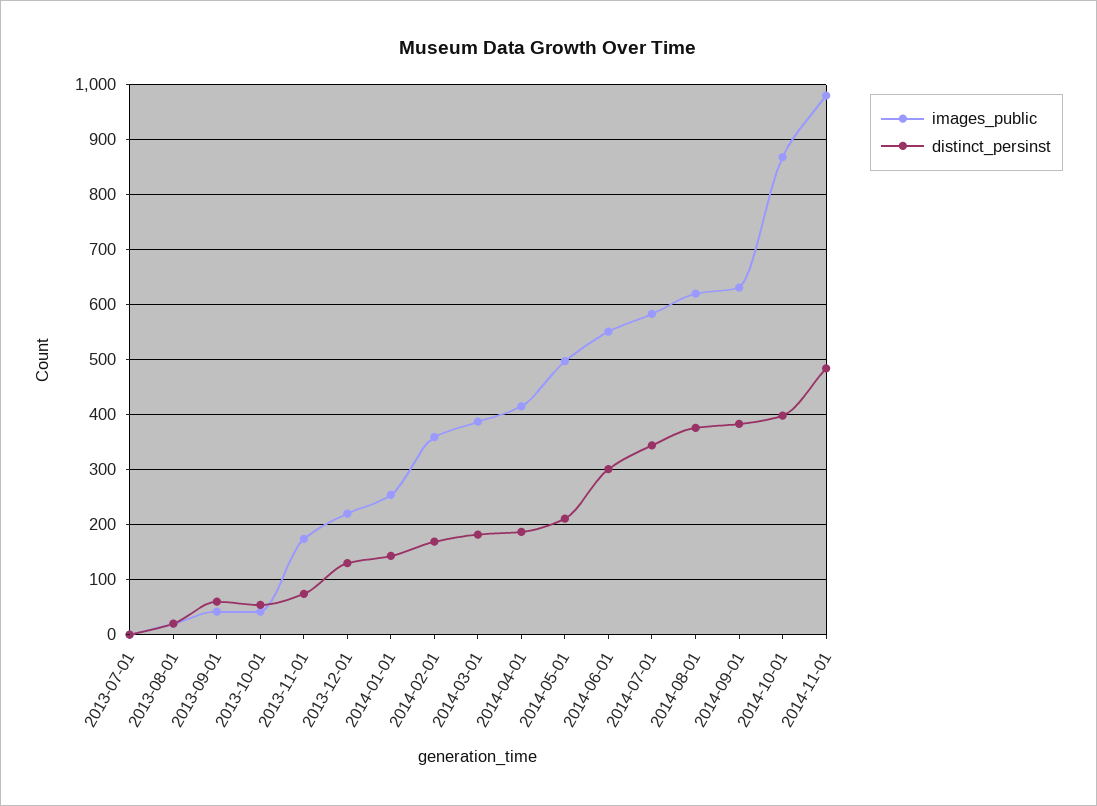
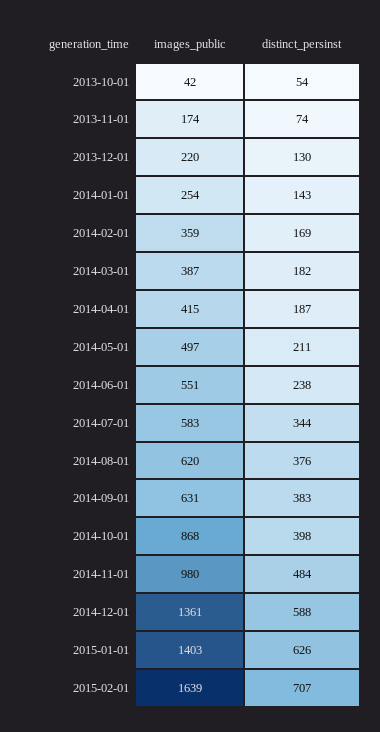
images_public, 2013-07-01: 0 -> none
distinct_persinst, 2013-07-01: 0 -> none
images_public, 2013-08-01: 20 -> none
distinct_persinst, 2013-08-01: 20 -> none
images_public, 2013-09-01: 40 -> none
distinct_persinst, 2013-09-01: 60 -> none
distinct_persinst, 2014-06-01: 300 -> 238
images_public, 2014-12-01: none -> 1361
distinct_persinst, 2014-12-01: none -> 588
images_public, 2015-01-01: none -> 1403
distinct_persinst, 2015-01-01: none -> 626
images_public, 2015-02-01: none -> 1639
distinct_persinst, 2015-02-01: none -> 707

